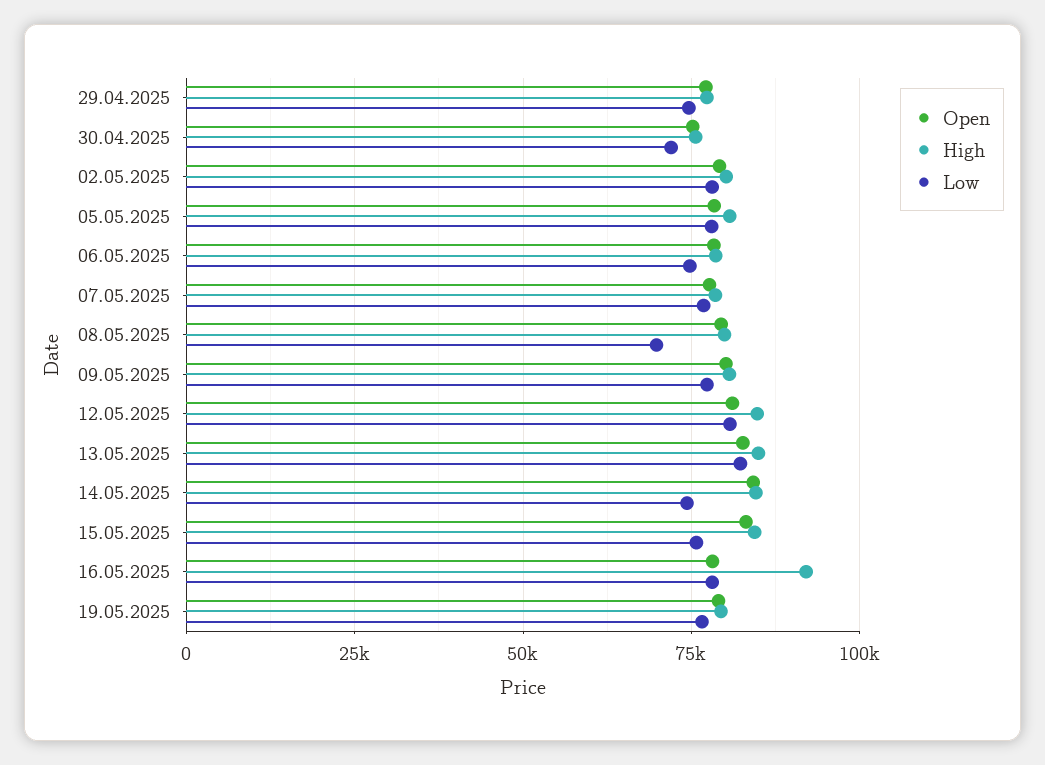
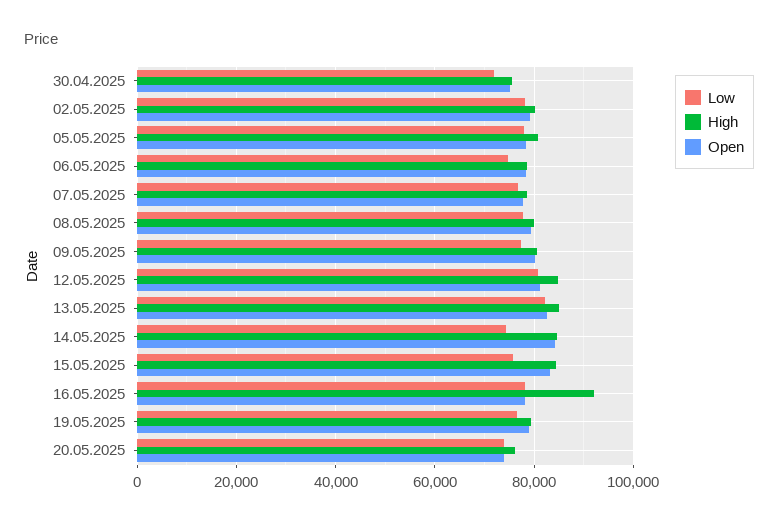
Open, 29.04.2025: 77500 -> none
High, 29.04.2025: 77500 -> none
Low, 29.04.2025: 75000 -> none
Low, 08.05.2025: 70000 -> 78000
Low, 20.05.2025: none -> 74000
High, 20.05.2025: none -> 76000
Open, 20.05.2025: none -> 74000

